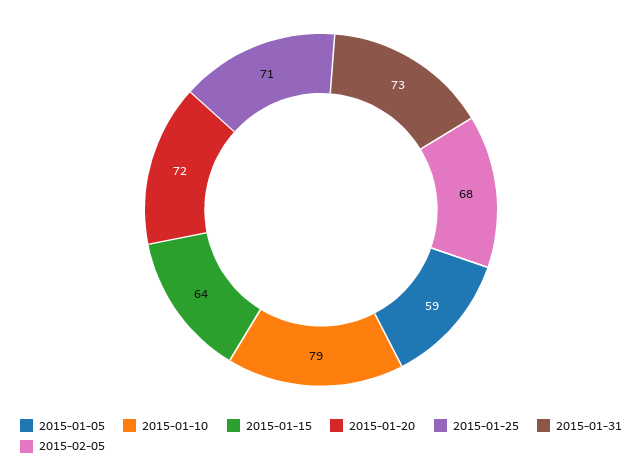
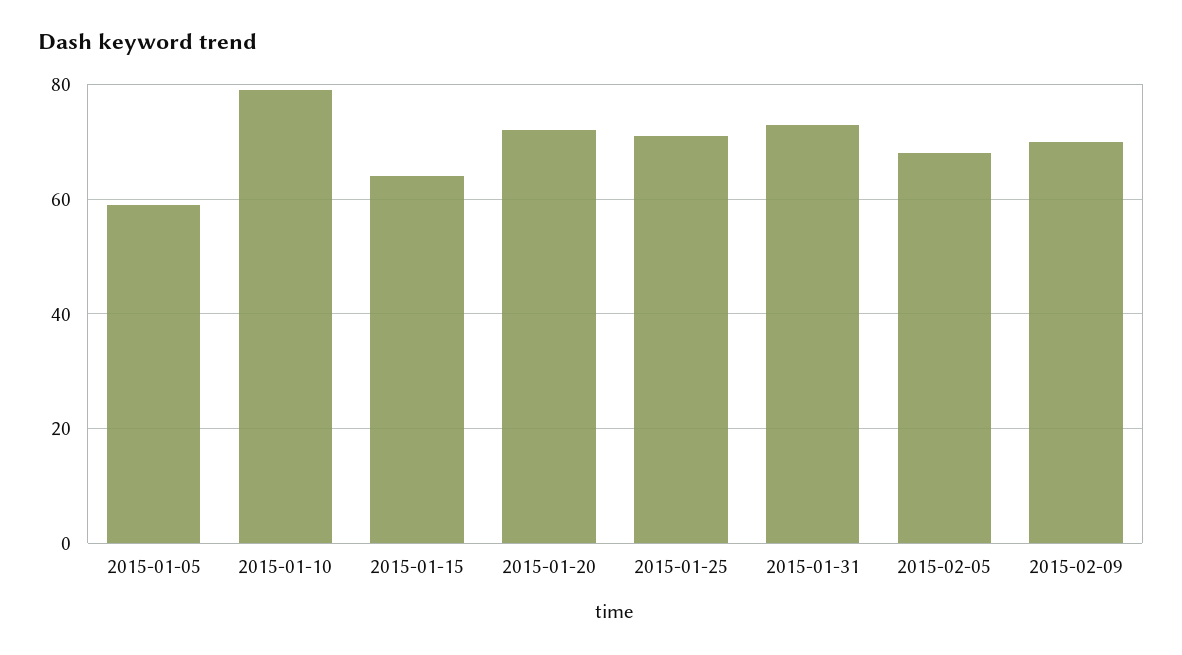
2015-02-09: none -> 70

